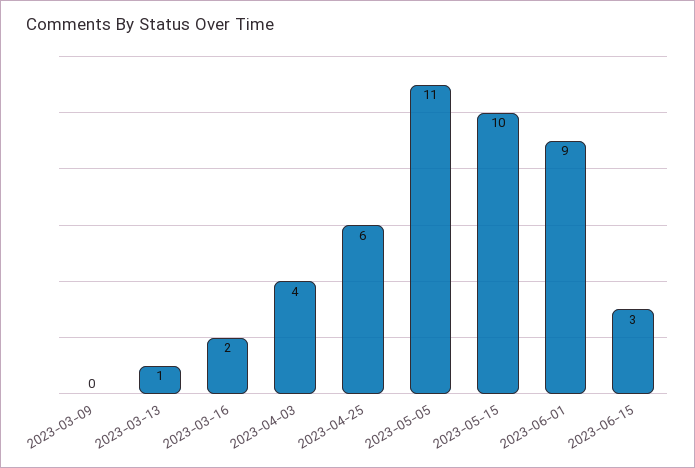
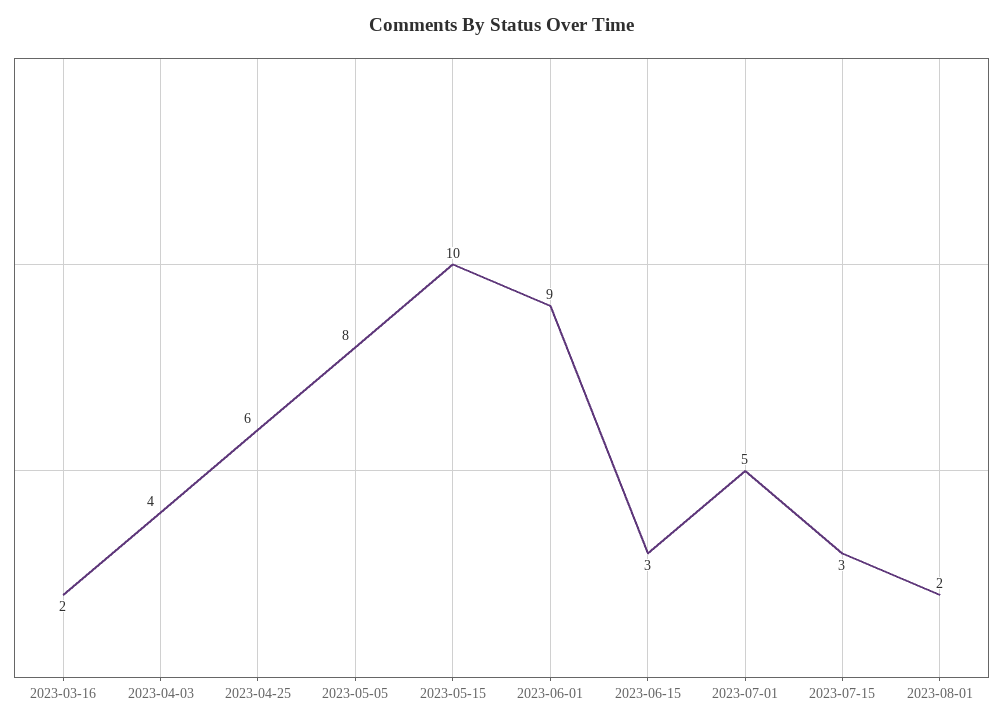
2023-03-09: 0 -> none
2023-03-13: 1 -> none
2023-05-05: 11 -> 8
2023-07-01: none -> 5
2023-07-15: none -> 3
2023-08-01: none -> 2

